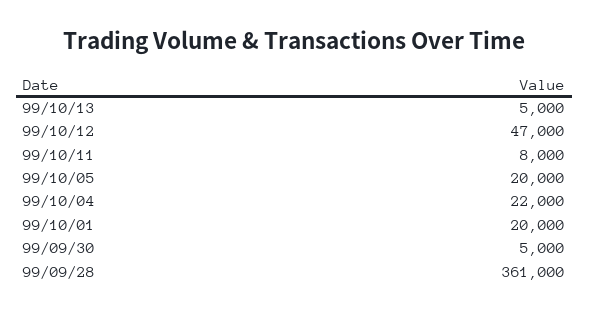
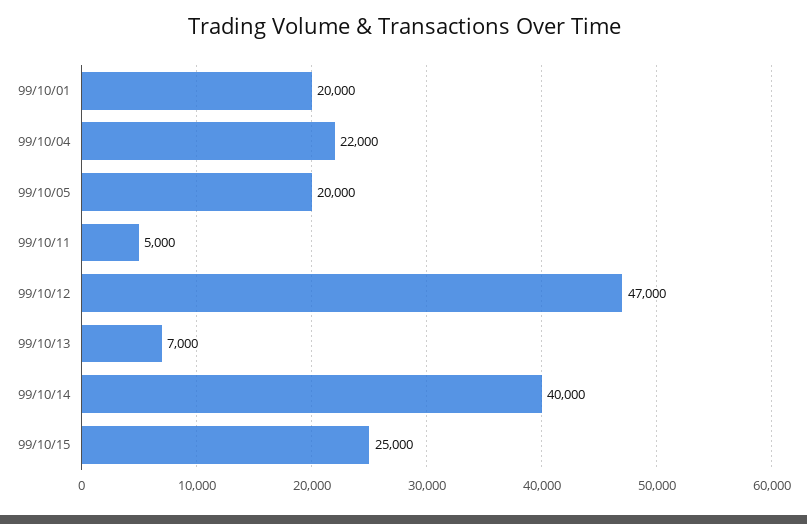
99/10/13: 5000 -> 7000
99/10/11: 8000 -> 5000
99/09/30: 5000 -> none
99/09/28: 361000 -> none
99/10/14: none -> 40000
99/10/15: none -> 25000

